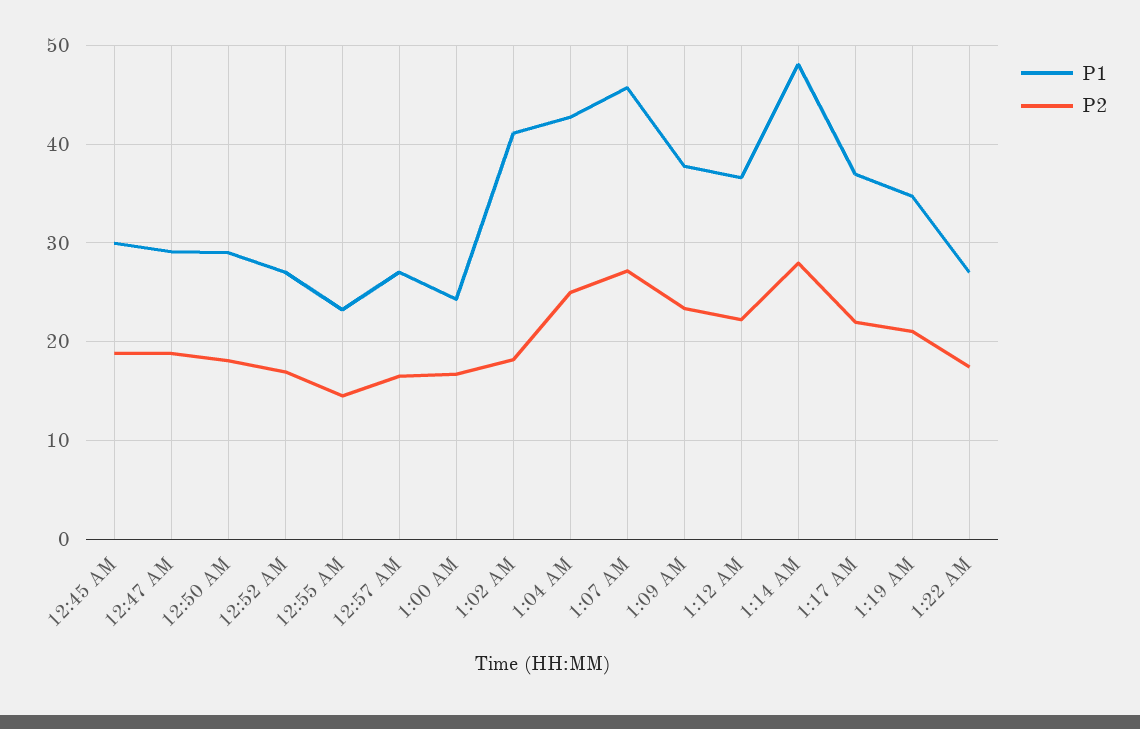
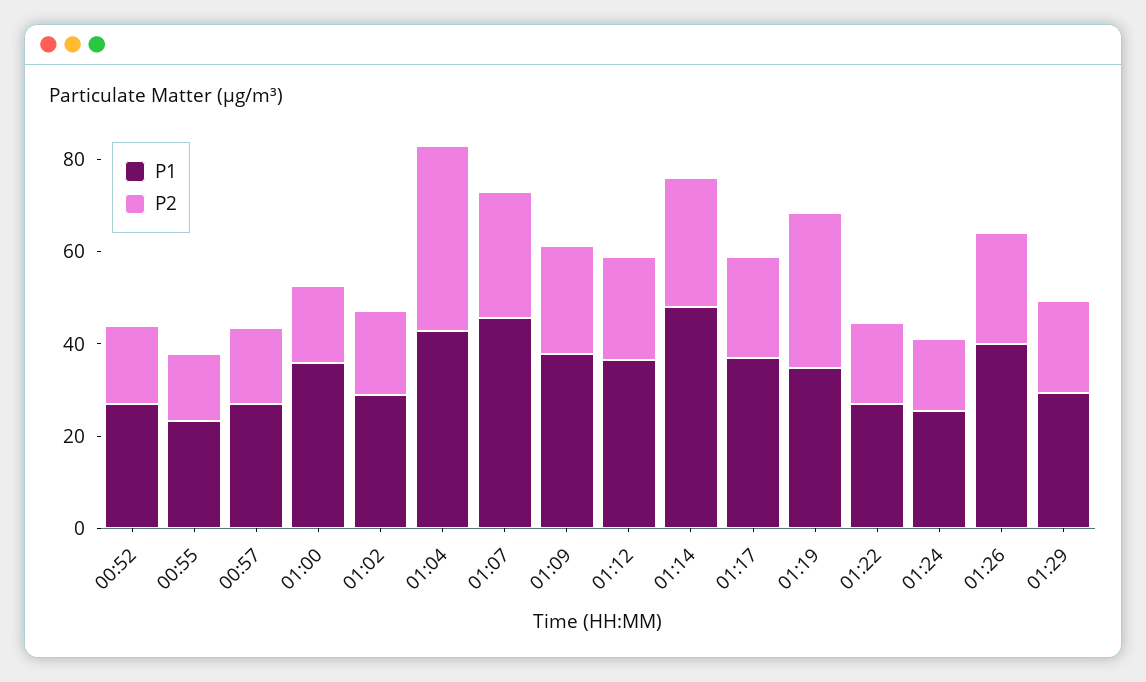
P1, 12:45 AM: 30 -> none
P2, 12:45 AM: 19 -> none
P1, 12:47 AM: 29 -> none
P2, 12:47 AM: 19 -> none
P1, 12:50 AM: 29 -> none
P2, 12:50 AM: 18 -> none
P1, 1:00 AM: 24 -> 35
P1, 1:02 AM: 41 -> 30
P2, 1:04 AM: 25 -> 40
P2, 1:19 AM: 21 -> 35
P1, 01:24: none -> 25
P2, 01:24: none -> 15
P1, 01:26: none -> 40
P2, 01:26: none -> 25
P1, 01:29: none -> 30
P2, 01:29: none -> 20

